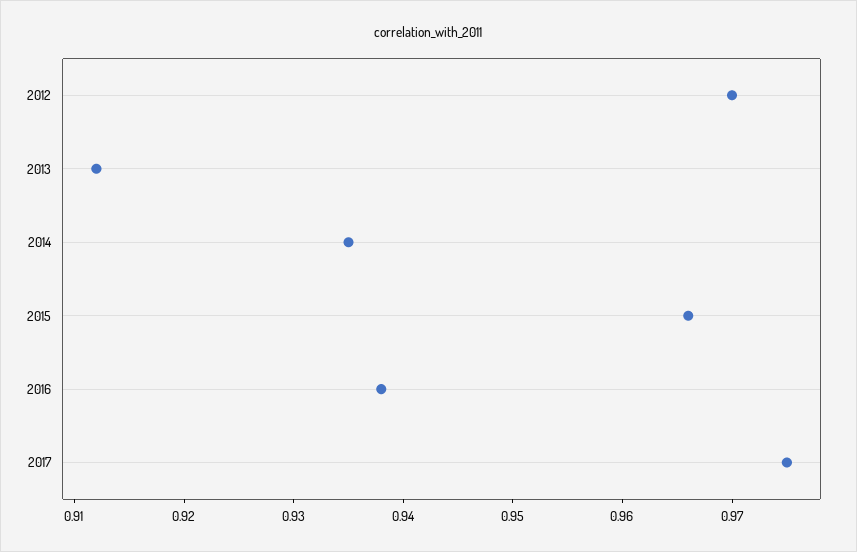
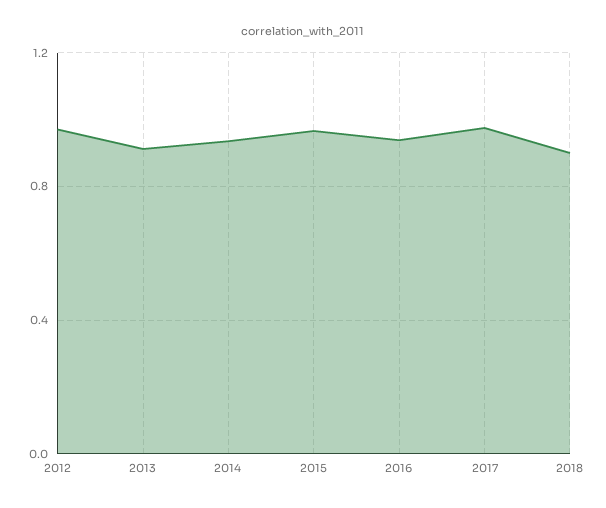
2018: none -> 0.9

